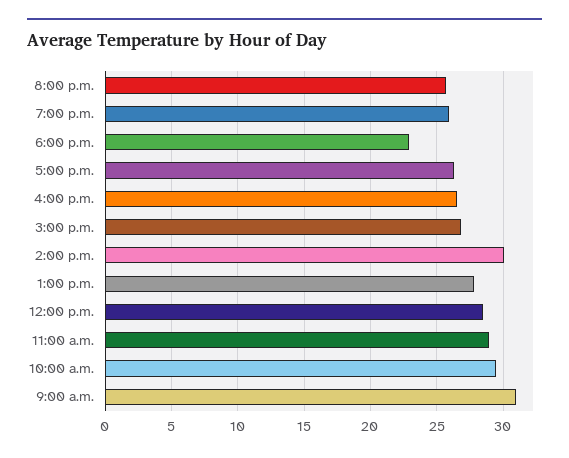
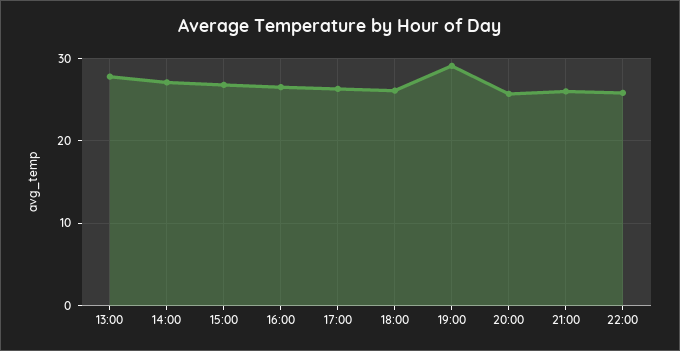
7:00 p.m.: 26 -> 29
6:00 p.m.: 23 -> 26
2:00 p.m.: 30 -> 27
12:00 p.m.: 28.5 -> none
11:00 a.m.: 29 -> none
10:00 a.m.: 29.5 -> none
9:00 a.m.: 31 -> none
21:00: none -> 26
22:00: none -> 26

